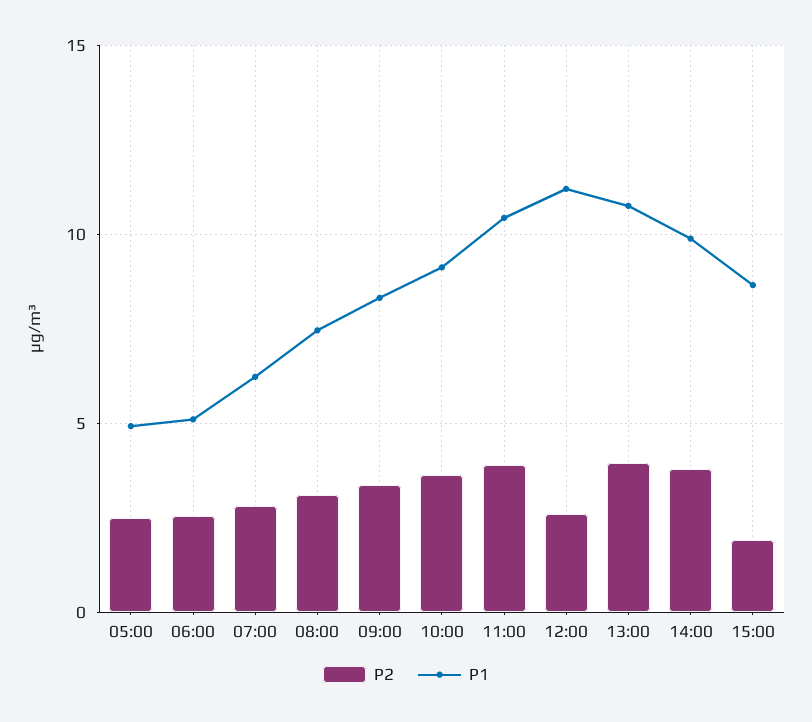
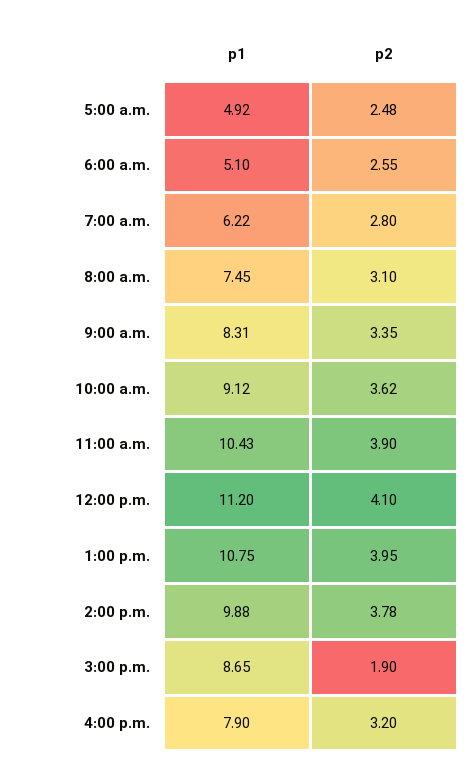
P2, 12:00: 2.5 -> 4.1
P1, 4:00 p.m.: none -> 7.9
P2, 4:00 p.m.: none -> 3.2

